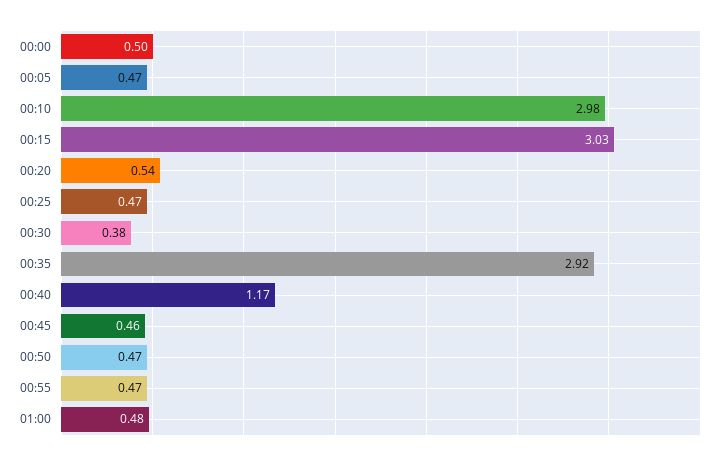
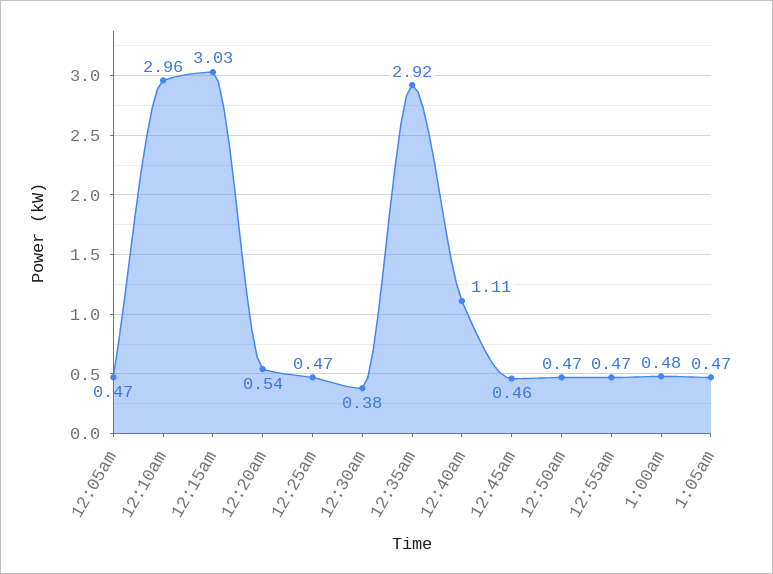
00:00: 0.5 -> none
00:10: 2.98 -> 2.96
00:40: 1.17 -> 1.11
1:05am: none -> 0.47

